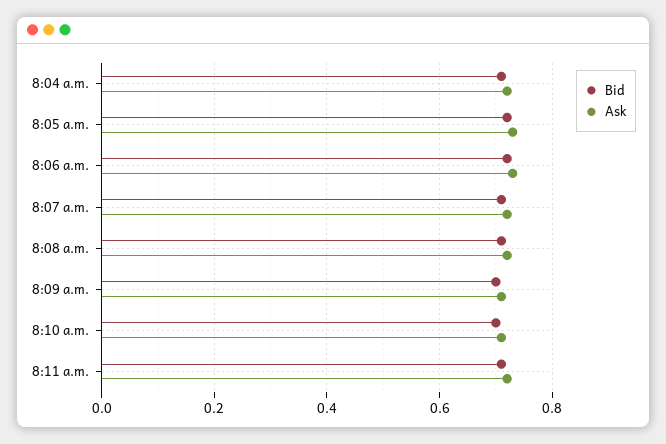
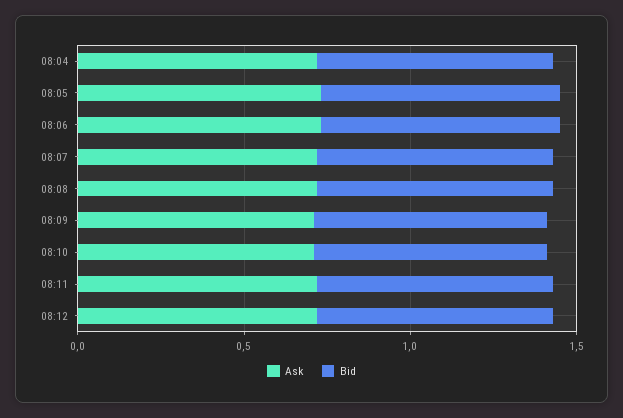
Ask, 08:12: none -> 0.7
Bid, 08:12: none -> 0.7

